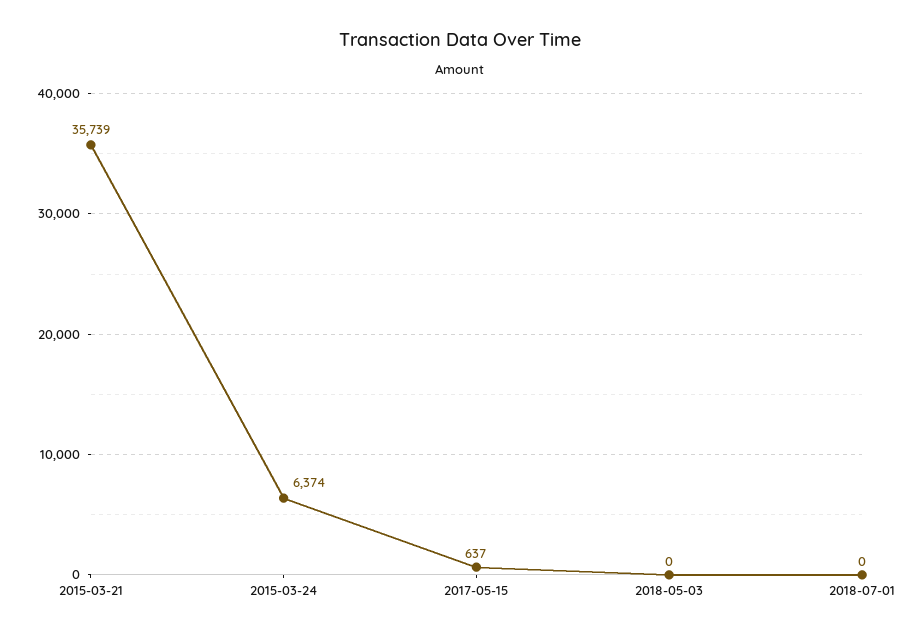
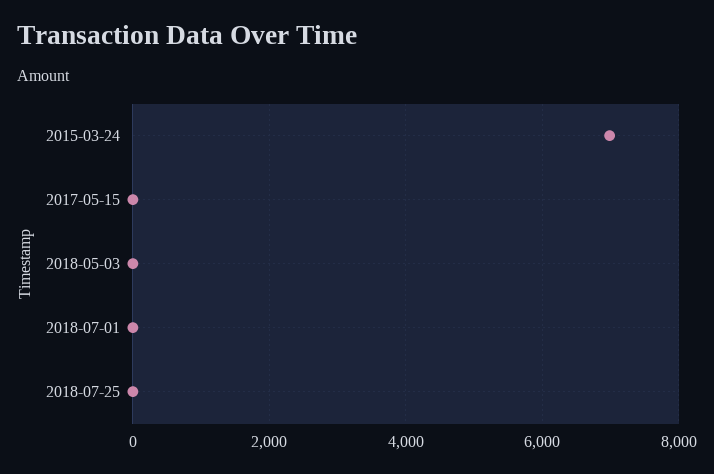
2015-03-21: 35739 -> none
2015-03-24: 6374 -> 7000
2017-05-15: 637 -> 0
2018-07-25: none -> 0

